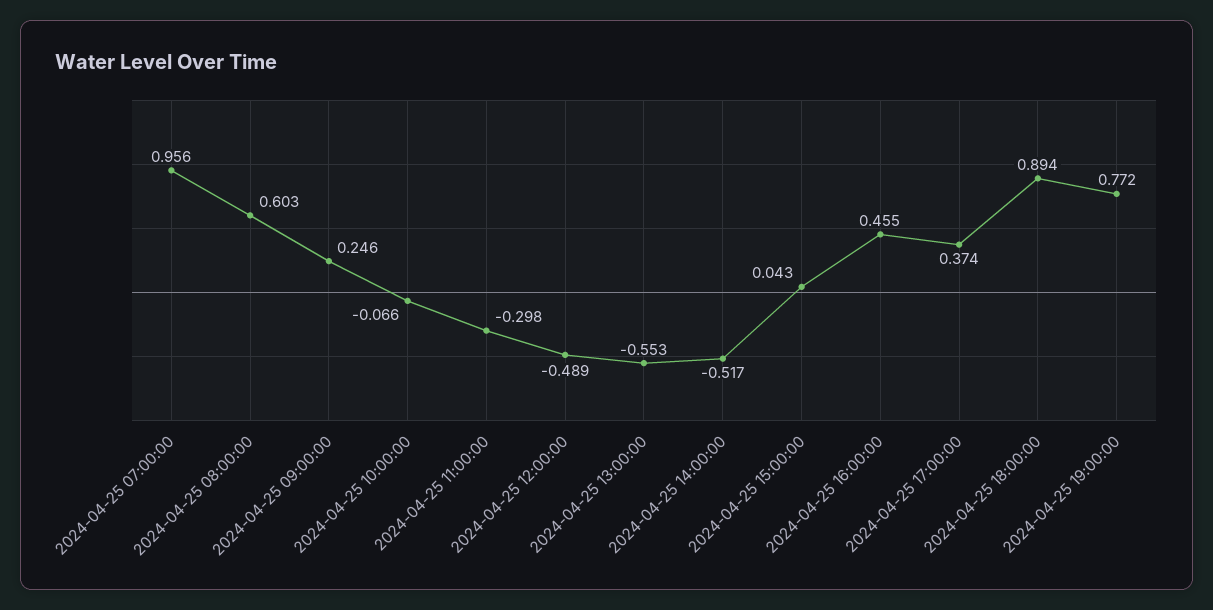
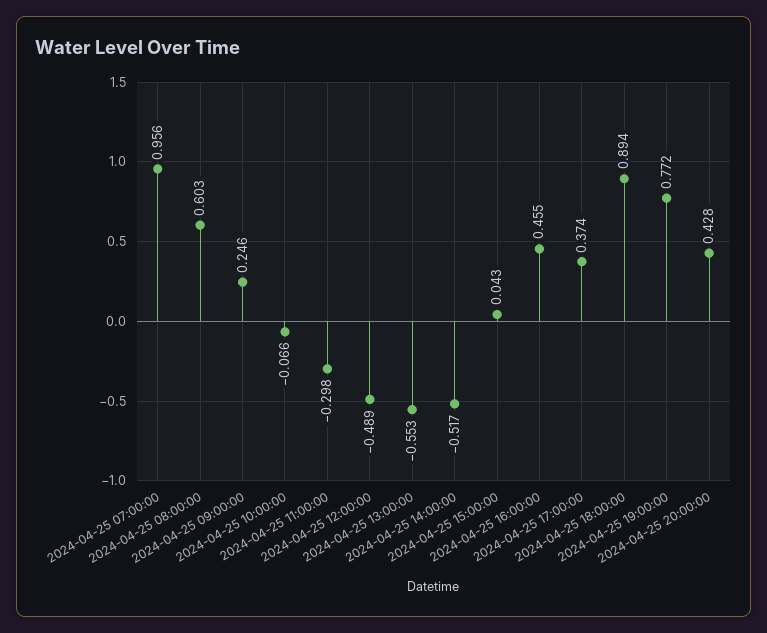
2024-04-25 20:00:00: none -> 0.428

